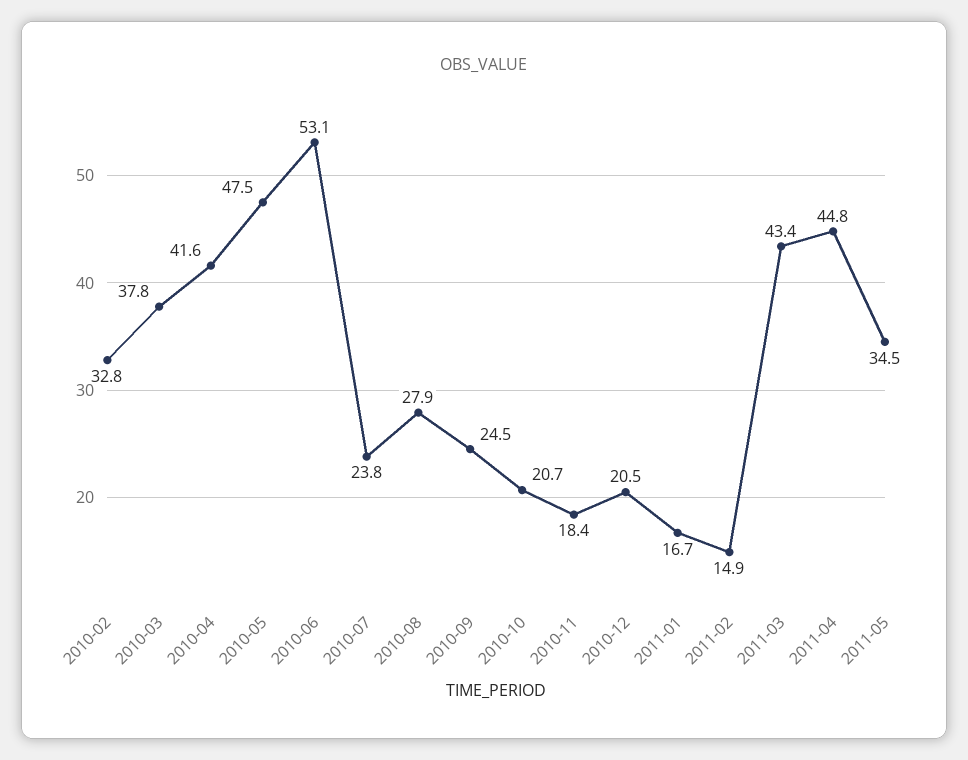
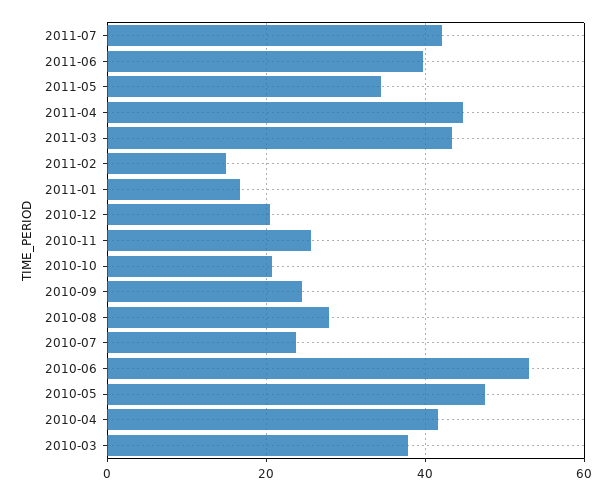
2010-02: 32.8 -> none
2010-11: 18.4 -> 26
2011-07: none -> 42
2011-06: none -> 40

